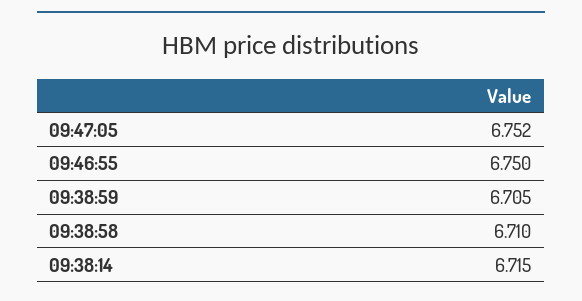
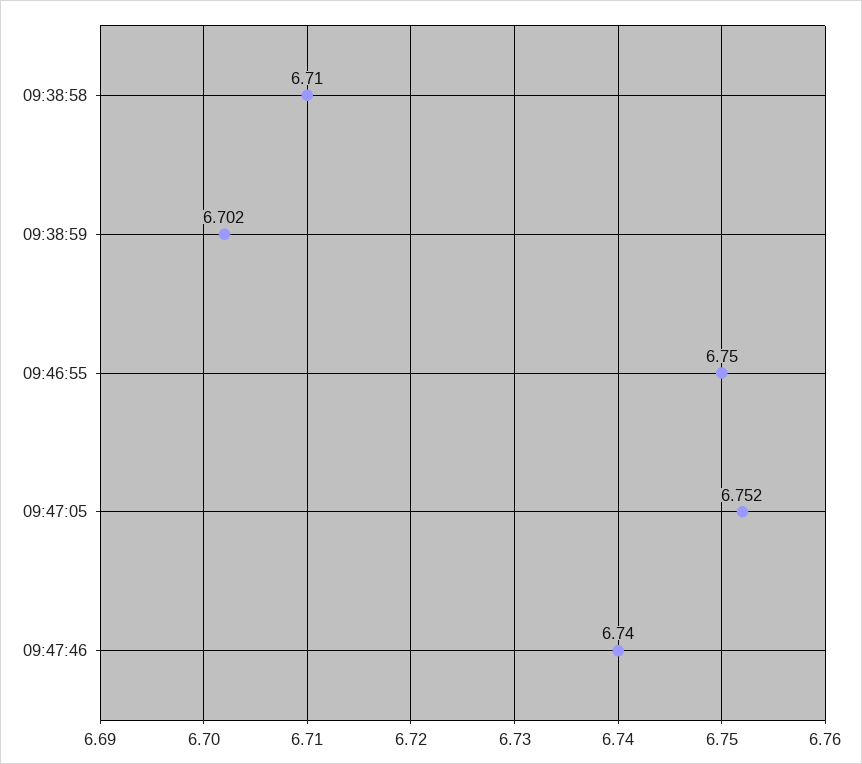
09:38:59: 6.705 -> 6.702
09:38:14: 6.715 -> none
09:47:46: none -> 6.74

